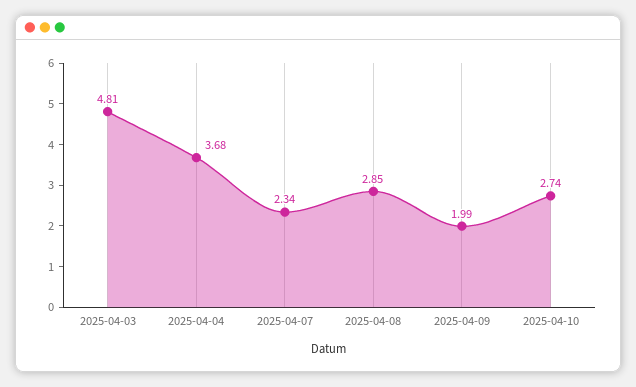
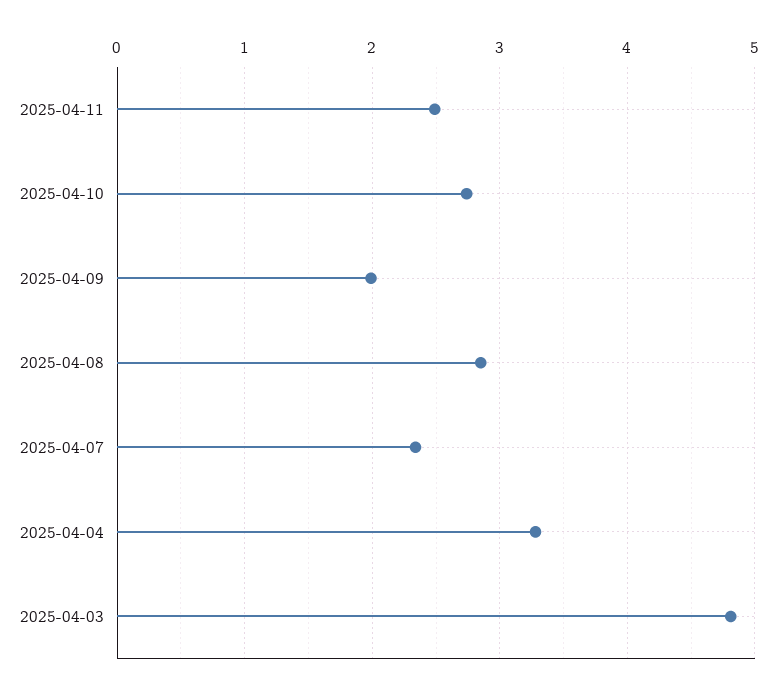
2025-04-04: 3.68 -> 3.3
2025-04-11: none -> 2.5

